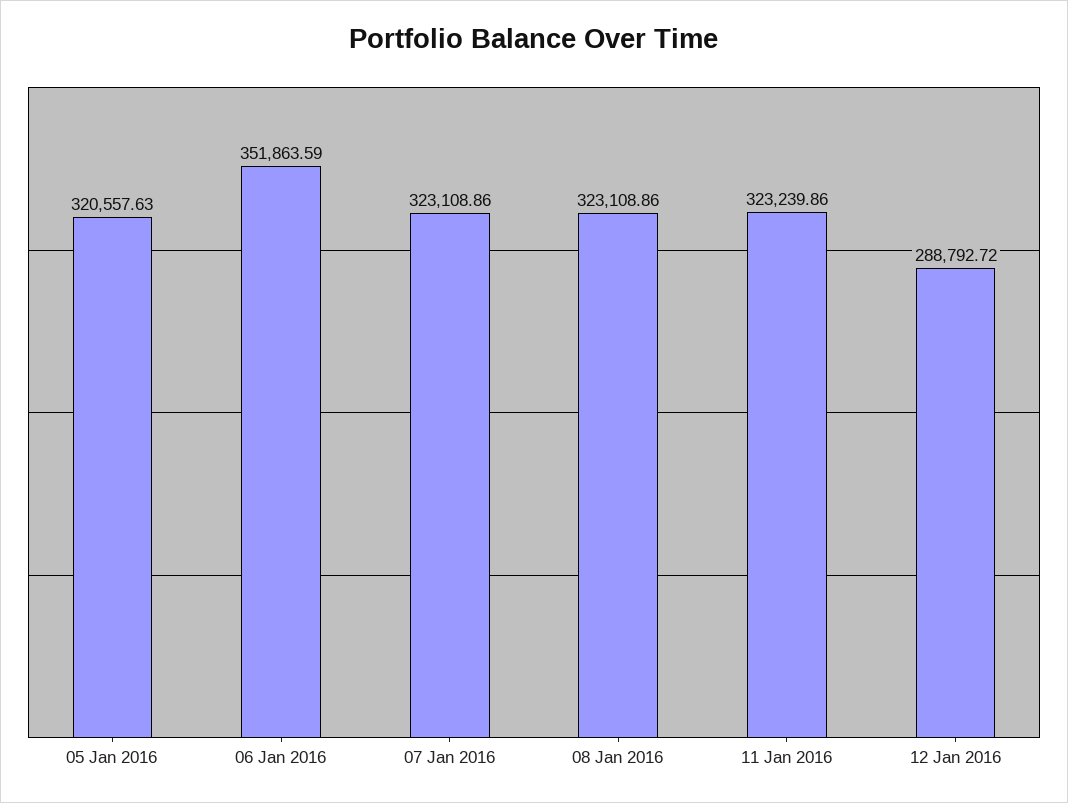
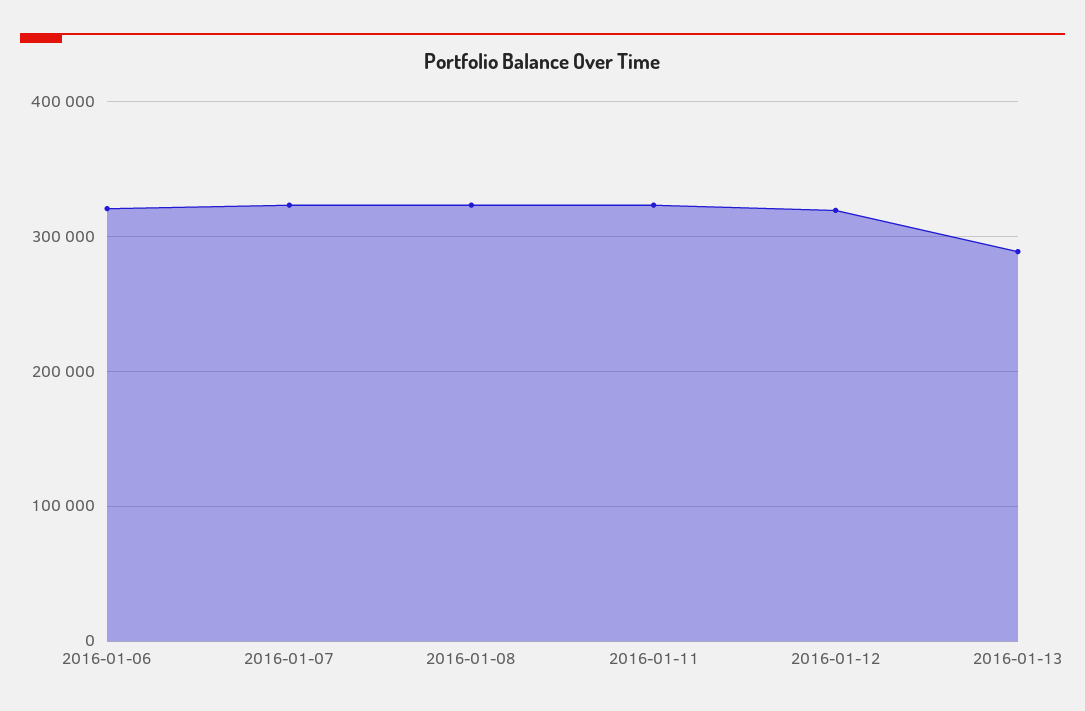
05 Jan 2016: 320557.63 -> none
06 Jan 2016: 351863.59 -> 320000
12 Jan 2016: 288792.72 -> 320000
2016-01-13: none -> 290000

